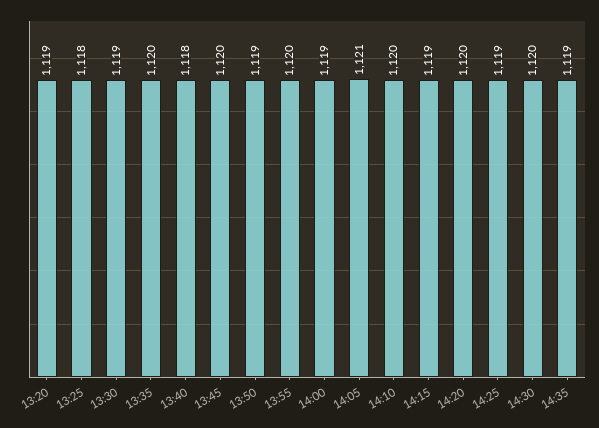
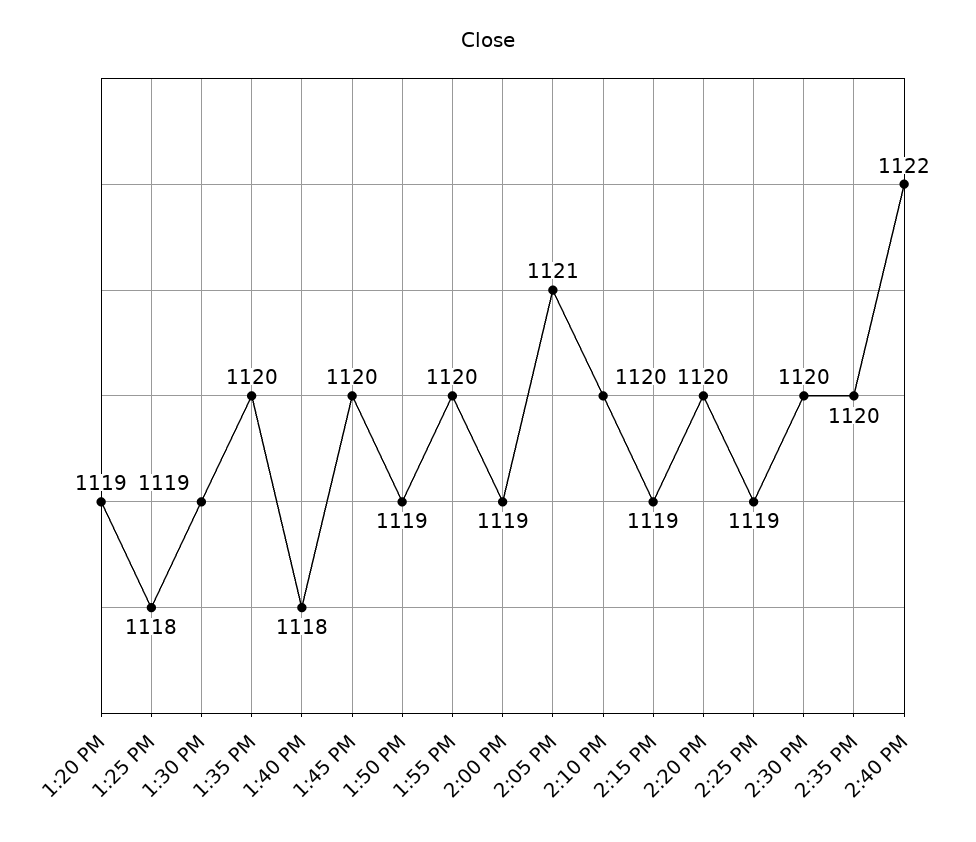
14:35: 1119 -> 1120
2:40 PM: none -> 1122

